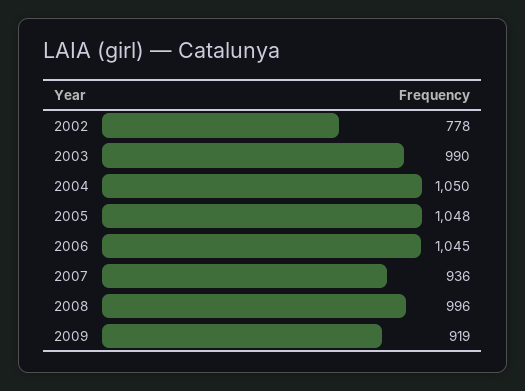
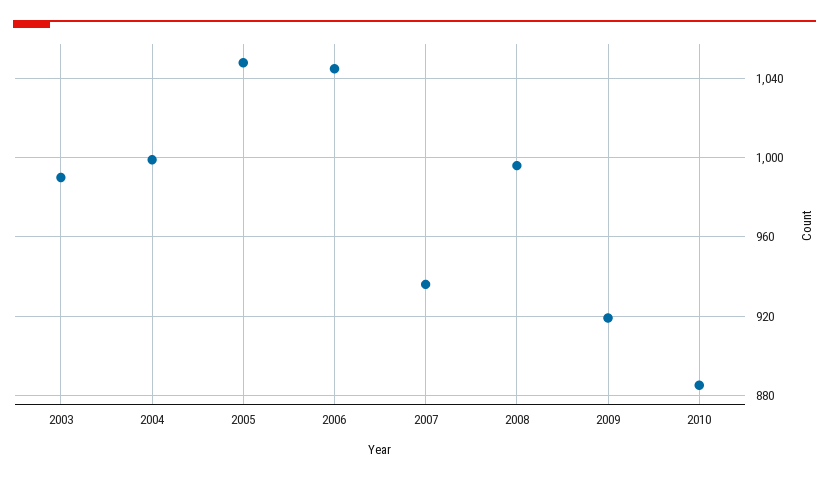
2002: 778 -> none
2004: 1050 -> 1000
2010: none -> 885

